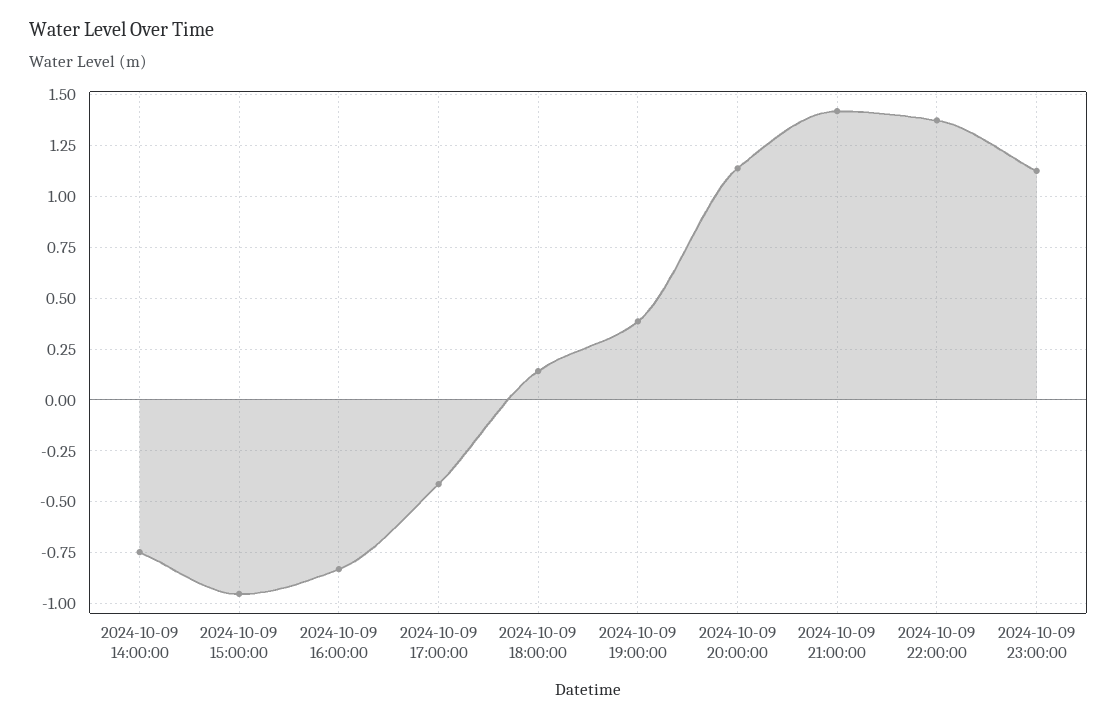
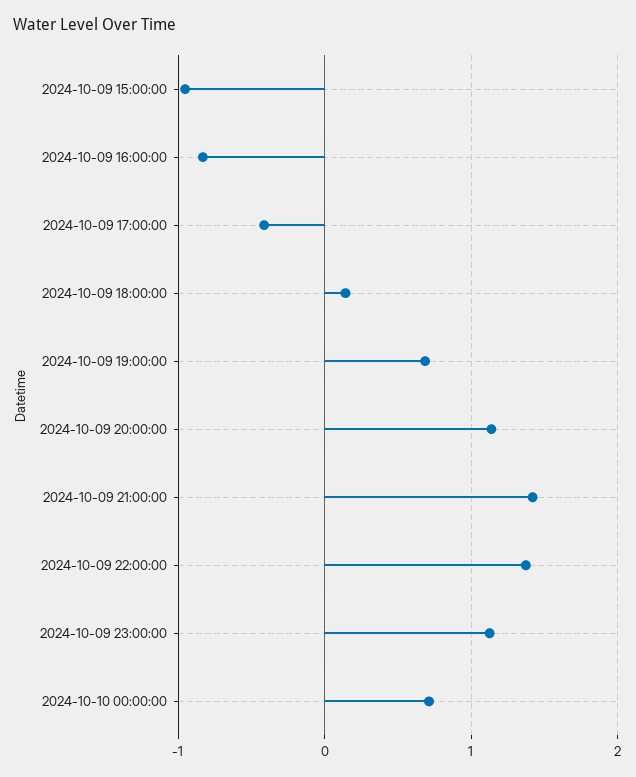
2024-10-09 14:00:00: -0.75 -> none
2024-10-09 19:00:00: 0.4 -> 0.7
2024-10-10 00:00:00: none -> 0.7

